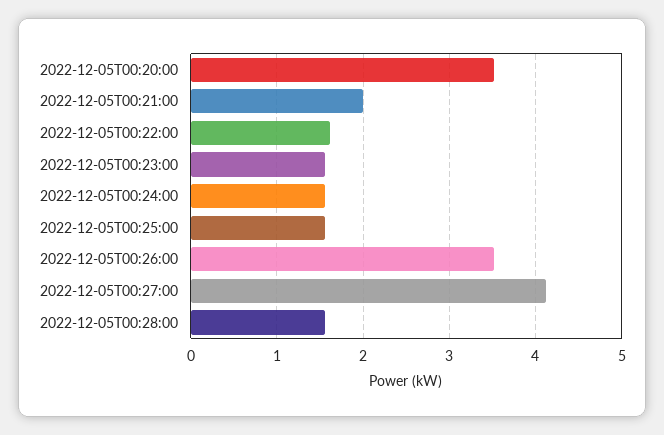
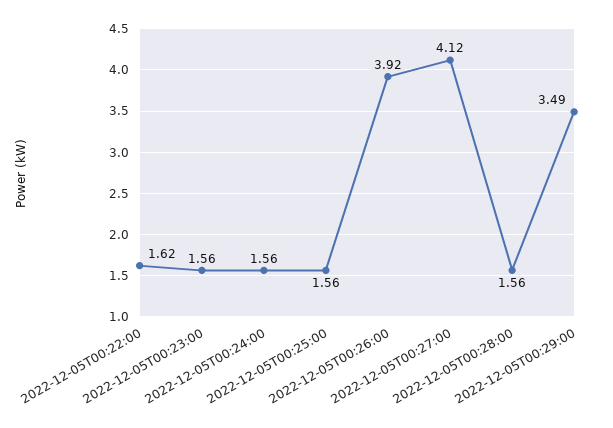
2022-12-05T00:20:00: 3.5 -> none
2022-12-05T00:21:00: 2 -> none
2022-12-05T00:26:00: 3.5 -> 3.92
2022-12-05T00:29:00: none -> 3.49

